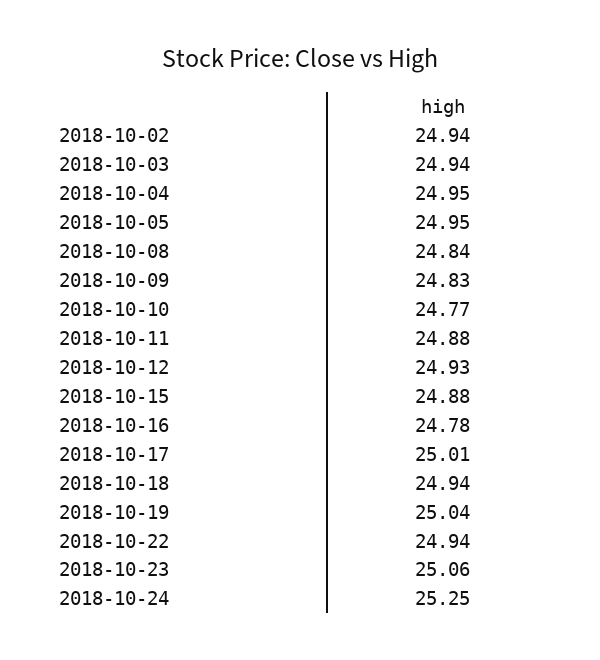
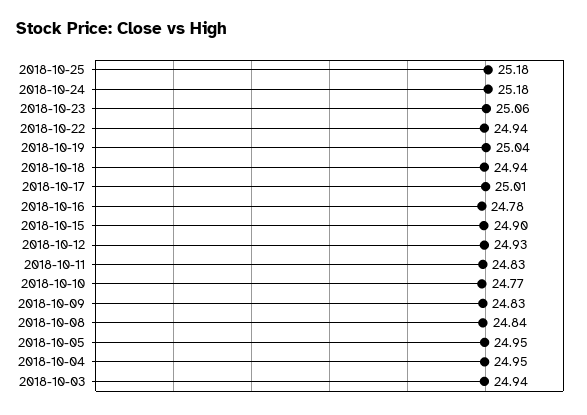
2018-10-02: 24.94 -> none
2018-10-11: 24.88 -> 24.83
2018-10-15: 24.88 -> 24.9
2018-10-24: 25.25 -> 25.18
2018-10-25: none -> 25.18

